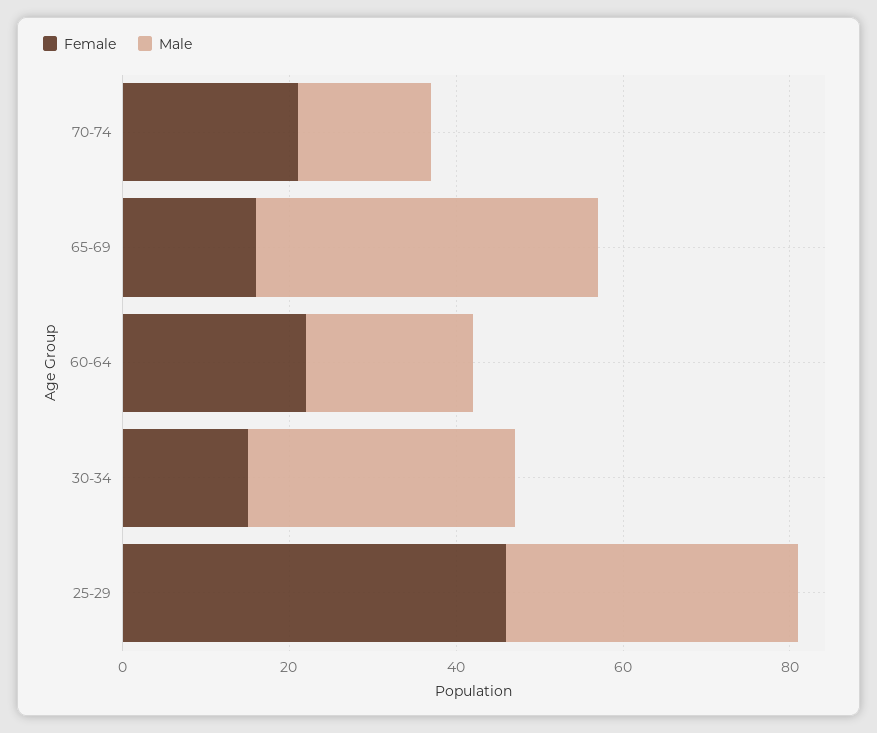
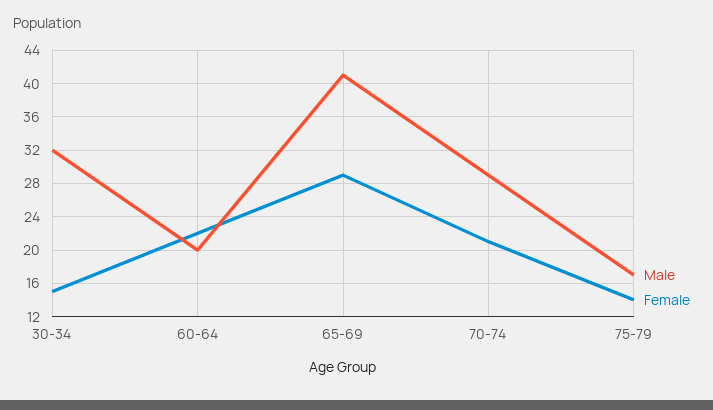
Male, 70-74: 15 -> 29
Female, 65-69: 15 -> 29
Female, 25-29: 45 -> none
Male, 25-29: 35 -> none
Male, 75-79: none -> 17
Female, 75-79: none -> 14

